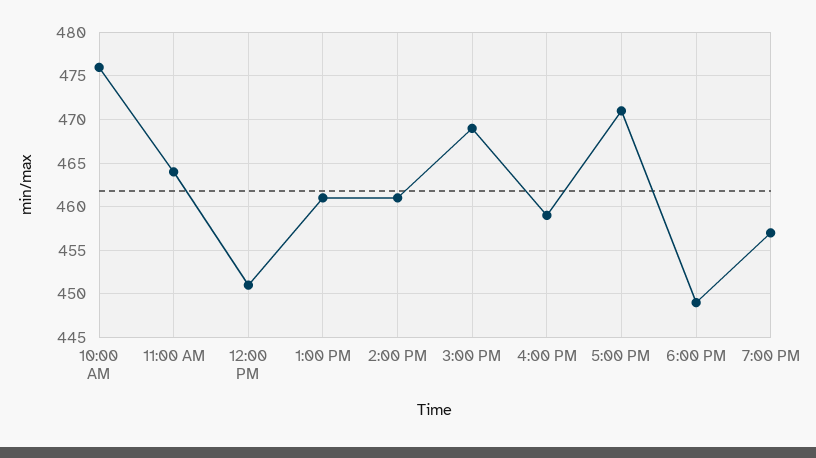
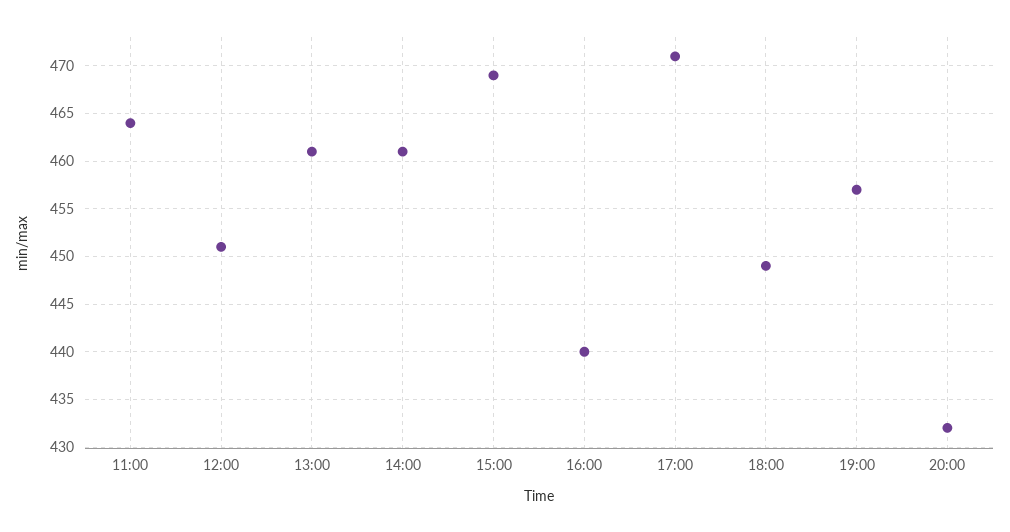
10:00 AM: 476 -> none
4:00 PM: 459 -> 440
20:00: none -> 432

